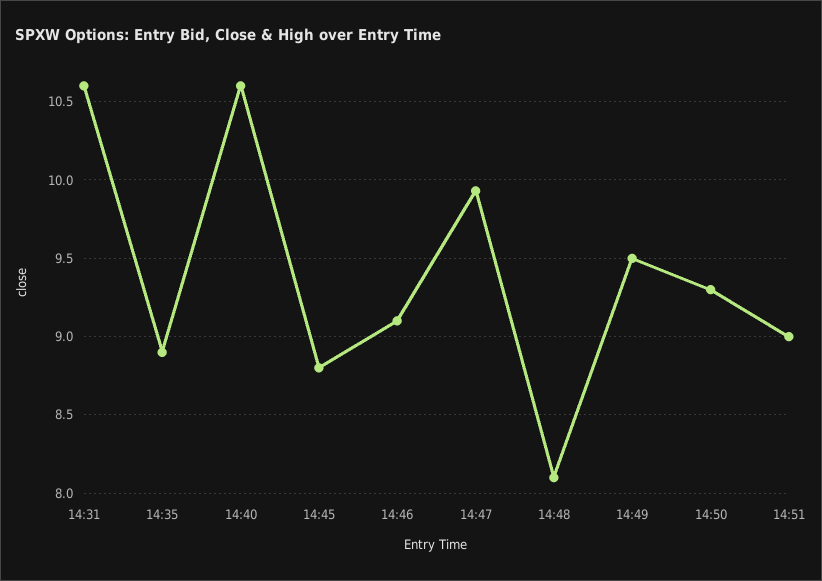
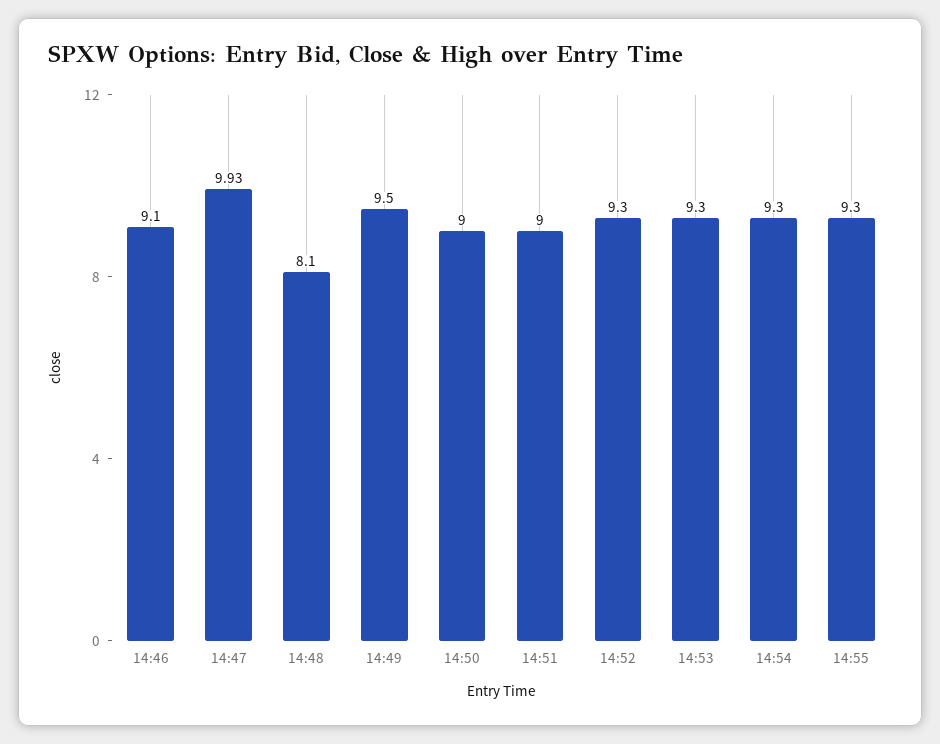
14:31: 10.6 -> none
14:35: 8.9 -> none
14:40: 10.6 -> none
14:45: 8.8 -> none
14:50: 9.3 -> 9
14:52: none -> 9.3
14:53: none -> 9.3
14:54: none -> 9.3
14:55: none -> 9.3

